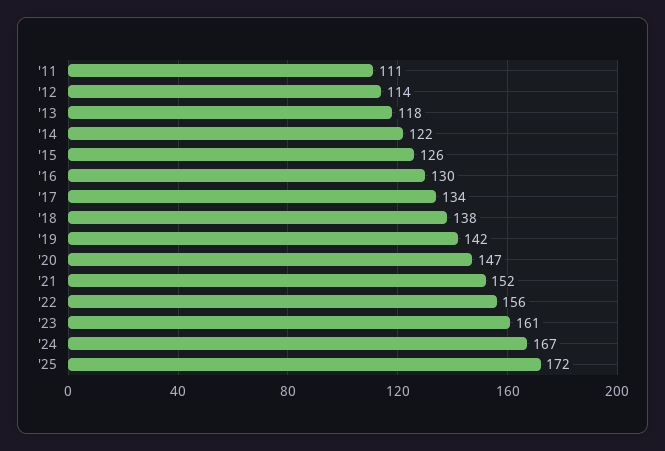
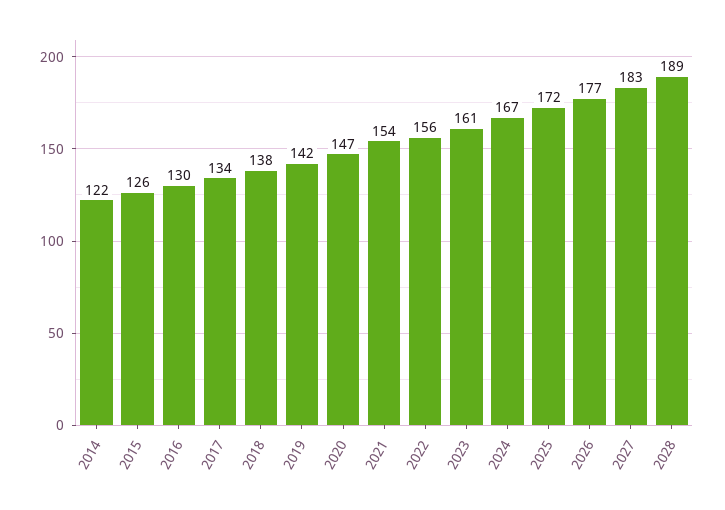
'11: 111 -> none
'12: 114 -> none
'13: 118 -> none
'21: 152 -> 154
2026: none -> 177
2027: none -> 183
2028: none -> 189

